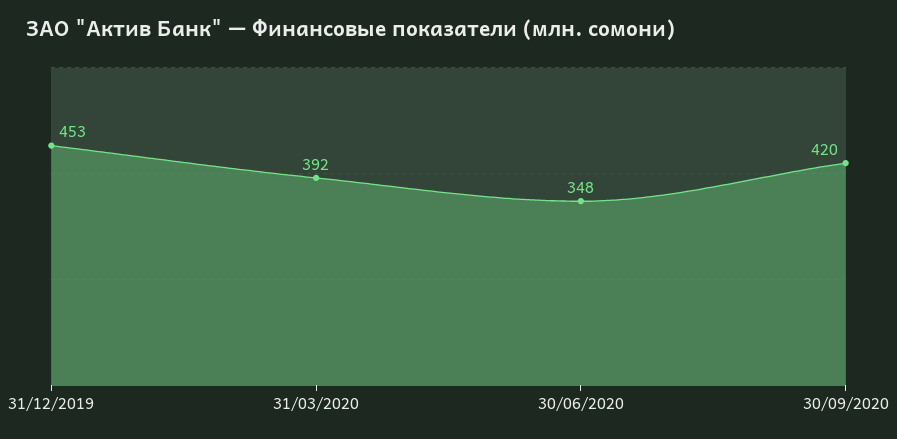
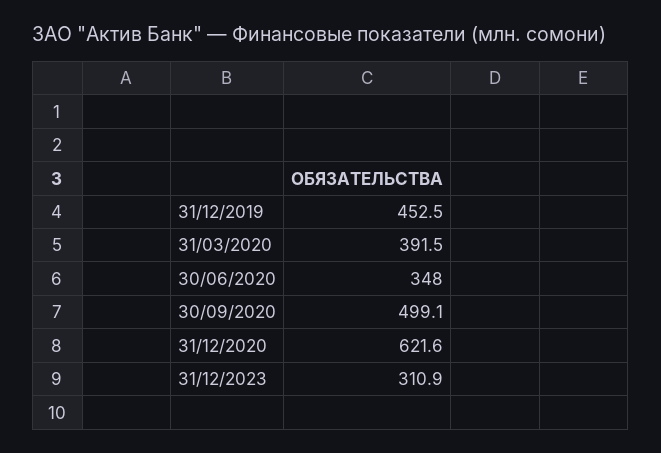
30/09/2020: 420 -> 499.1
31/12/2020: none -> 621.6
31/12/2023: none -> 310.9

